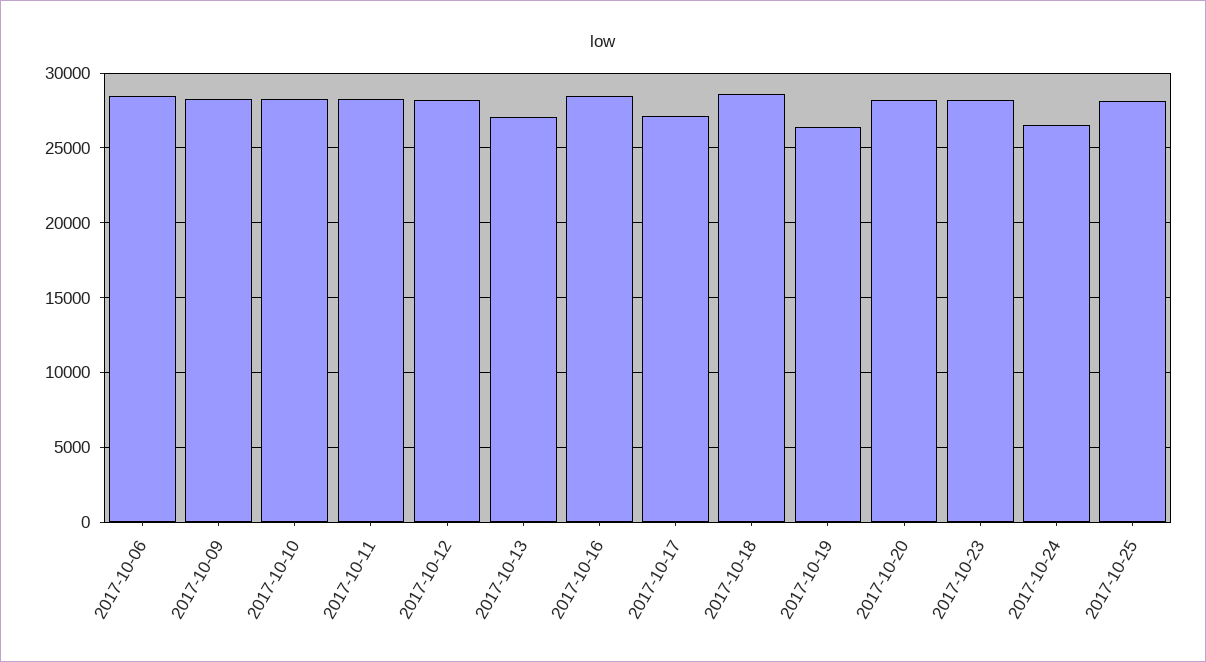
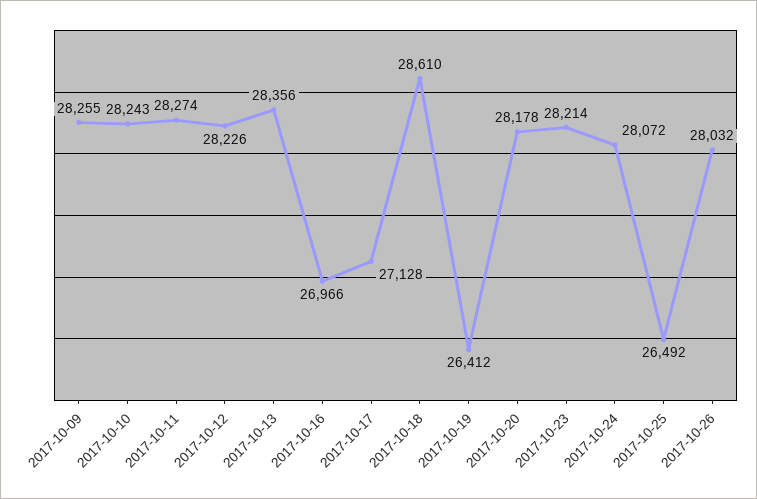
2017-10-06: 28500 -> none
2017-10-13: 27000 -> 28356
2017-10-16: 28500 -> 26966
2017-10-24: 26500 -> 28072
2017-10-25: 28000 -> 26492
2017-10-26: none -> 28032

